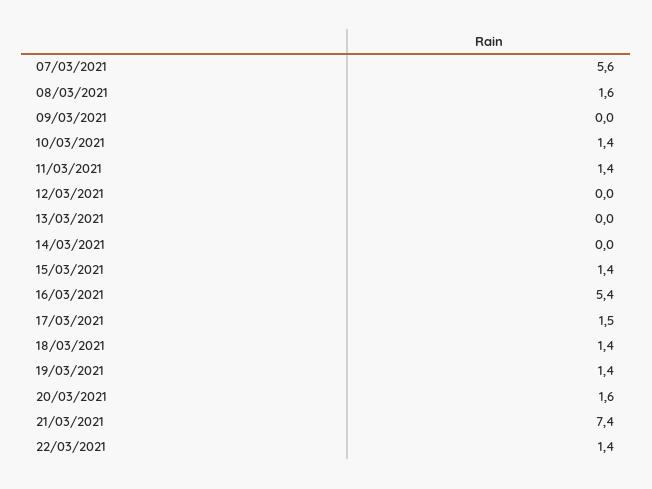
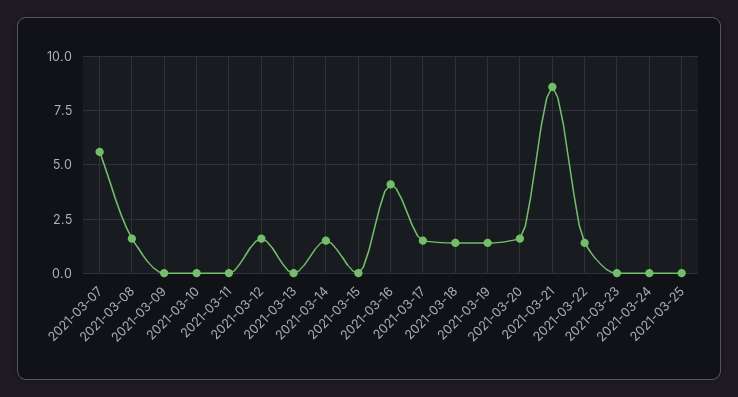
10/03/2021: 1.4 -> 0
11/03/2021: 1.4 -> 0
12/03/2021: 0 -> 1.5
14/03/2021: 0 -> 1.5
15/03/2021: 1.4 -> 0
16/03/2021: 5.4 -> 4
21/03/2021: 7.4 -> 8.5
2021-03-23: none -> 0
2021-03-24: none -> 0
2021-03-25: none -> 0

